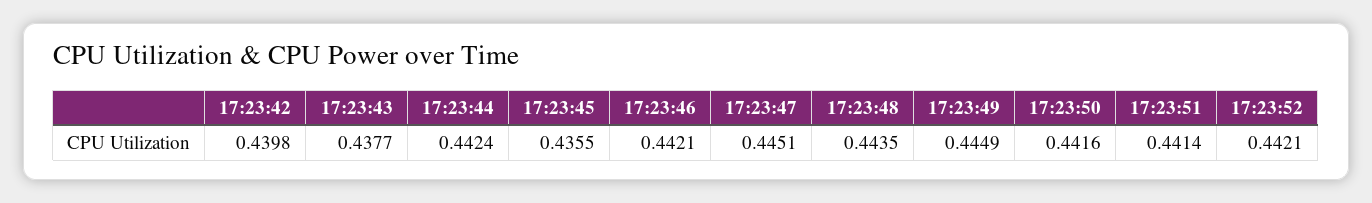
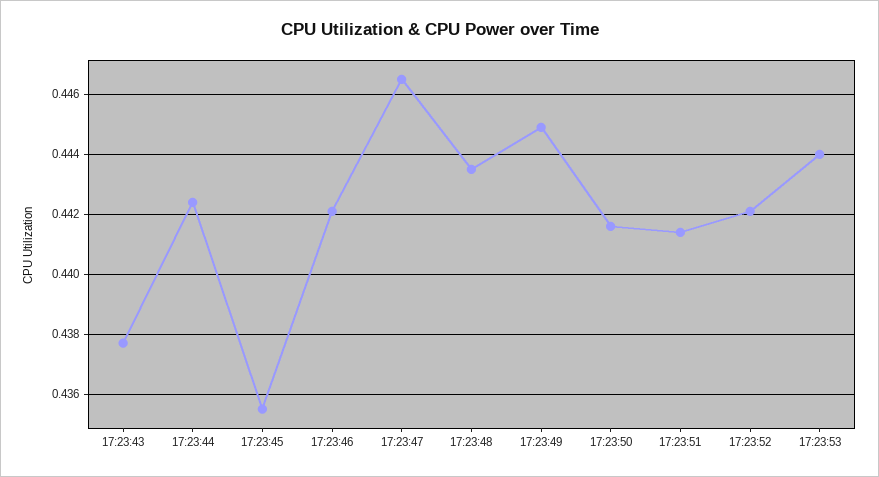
17:23:42: 0.4398 -> none
17:23:47: 0.4451 -> 0.4465
17:23:53: none -> 0.444

